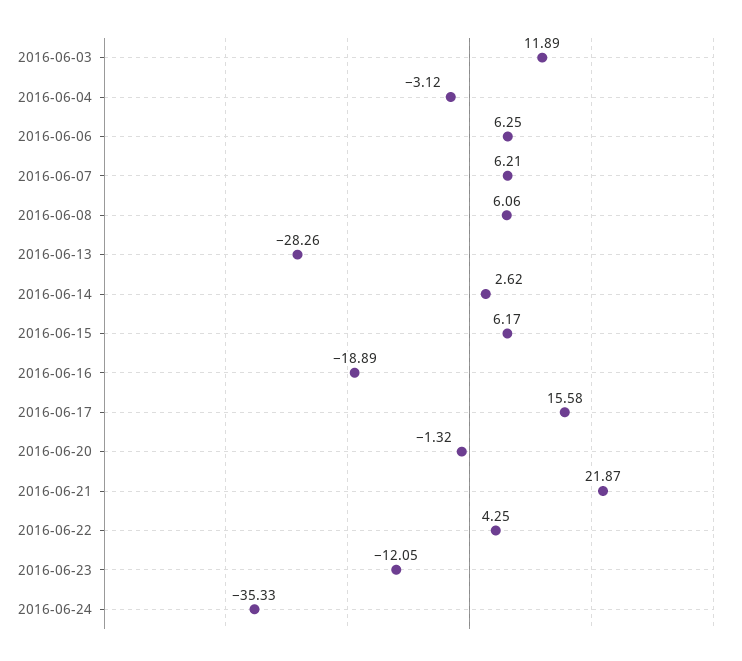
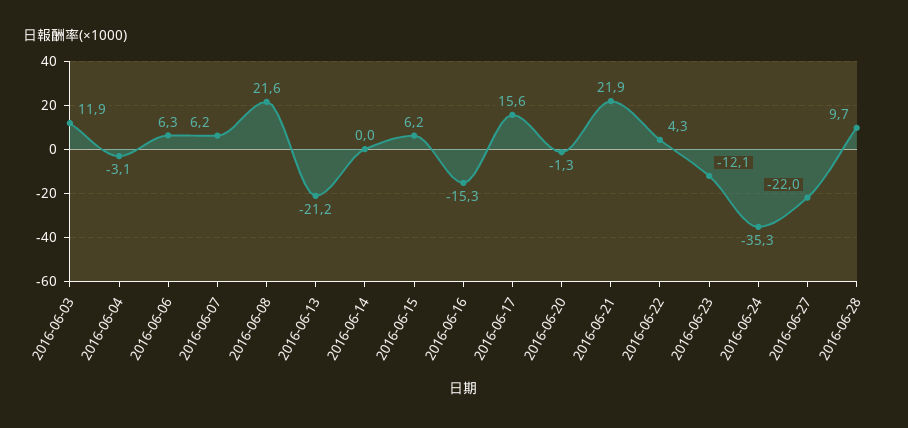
2016-06-08: 6.06 -> 21.6
2016-06-13: -28.26 -> -21.2
2016-06-14: 2.62 -> 0
2016-06-16: -18.89 -> -15.3
2016-06-27: none -> -22
2016-06-28: none -> 9.7

